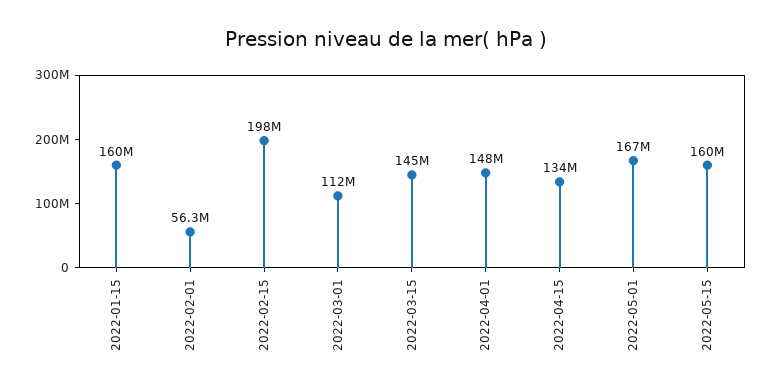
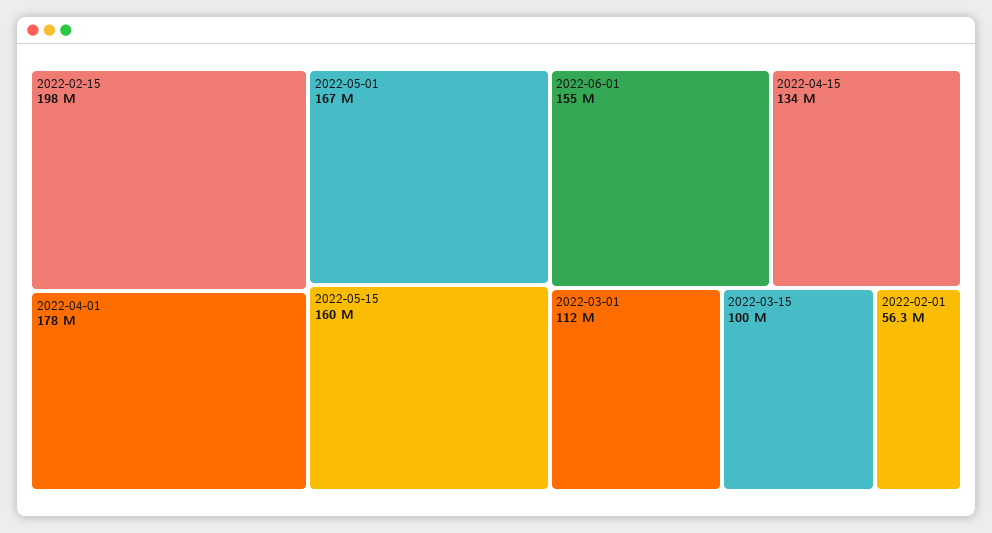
2022-01-15: 160000000 -> none
2022-03-15: 145000000 -> 100000000
2022-04-01: 148000000 -> 178000000
2022-06-01: none -> 155000000

